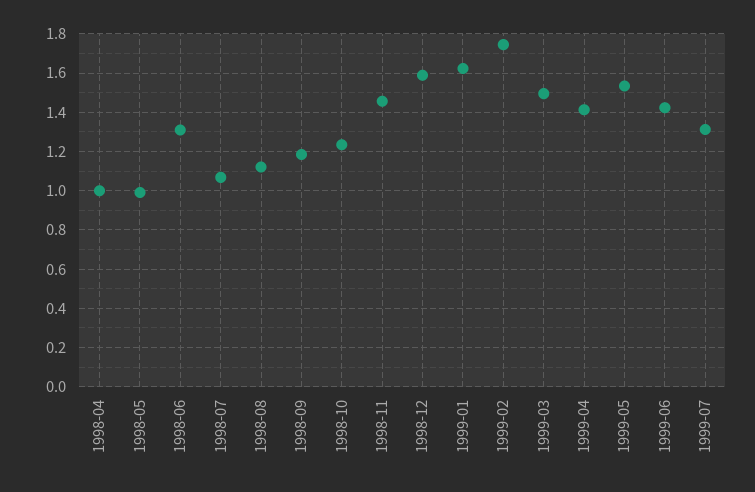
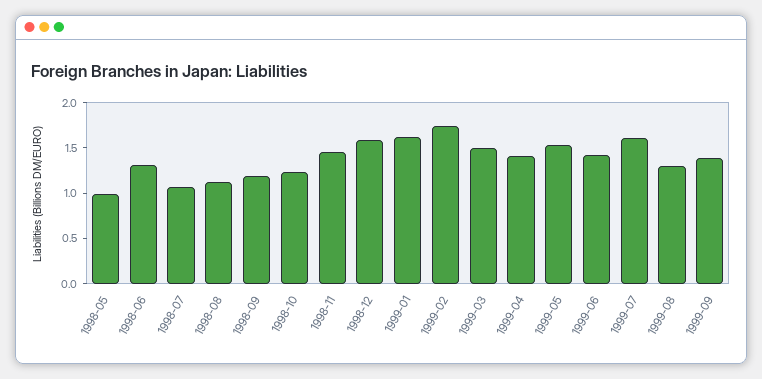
1998-04: 1 -> none
1999-07: 1.3 -> 1.6
1999-08: none -> 1.3
1999-09: none -> 1.4

